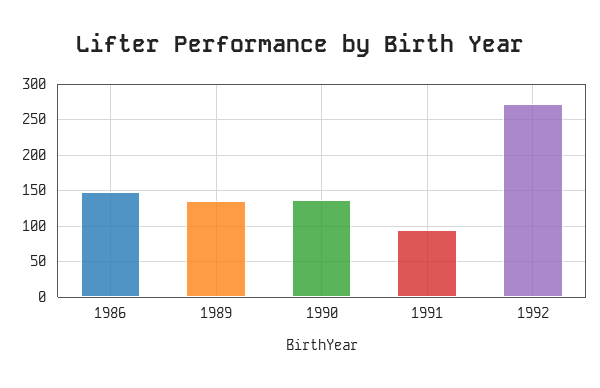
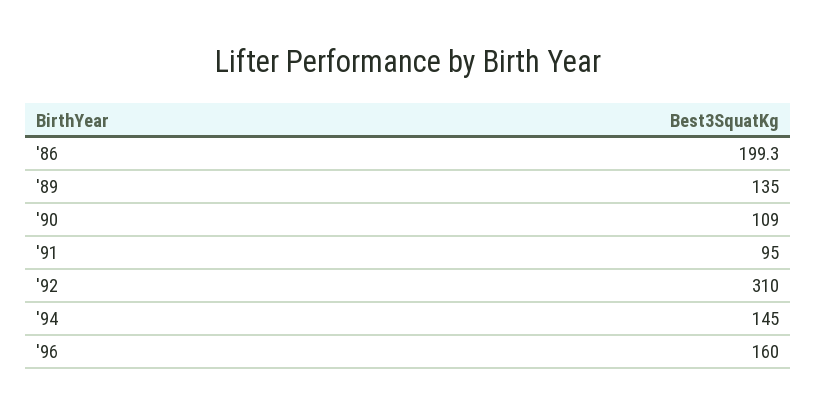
1986: 150 -> 199.3
1990: 140 -> 109
1992: 270 -> 310
'94: none -> 145
'96: none -> 160

